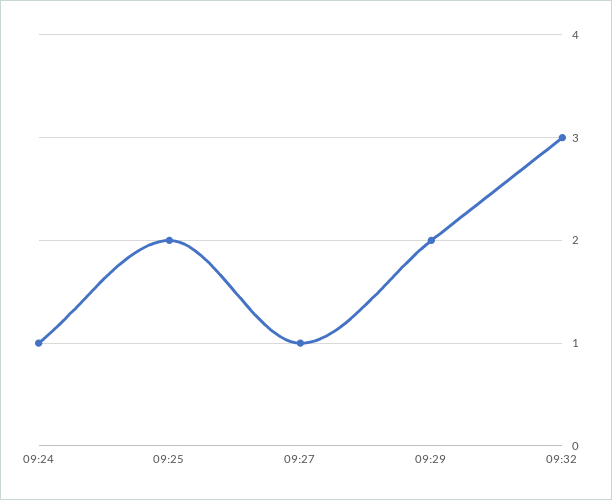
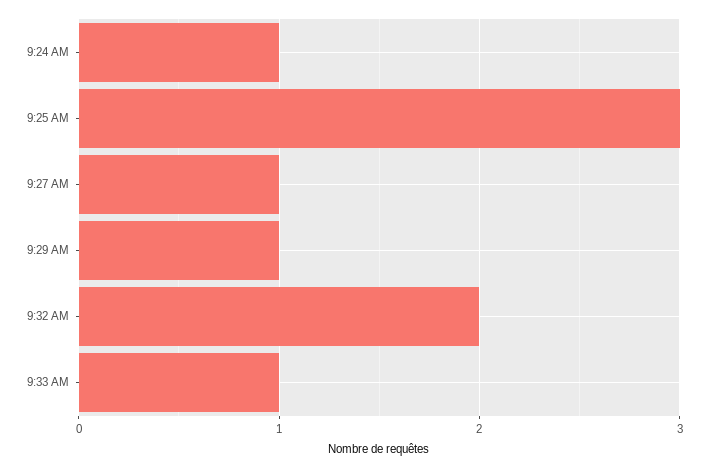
09:25: 2 -> 3
09:29: 2 -> 1
09:32: 3 -> 2
9:33 AM: none -> 1

